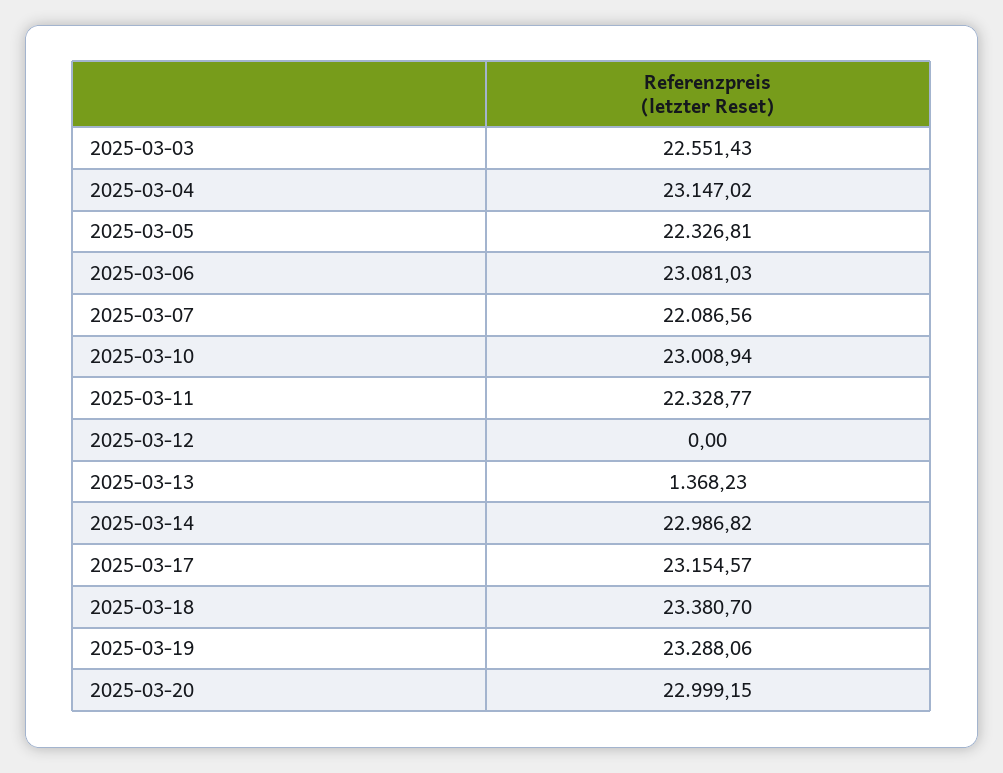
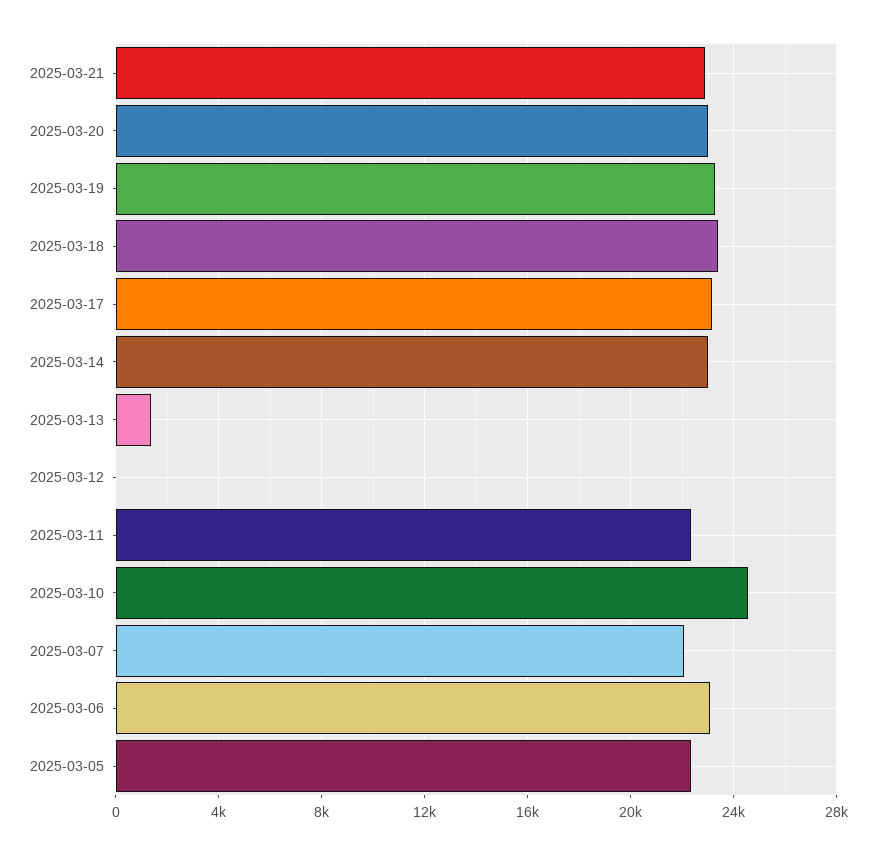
2025-03-03: 22551.43 -> none
2025-03-04: 23147.02 -> none
2025-03-10: 23008.94 -> 24500
2025-03-21: none -> 23000

